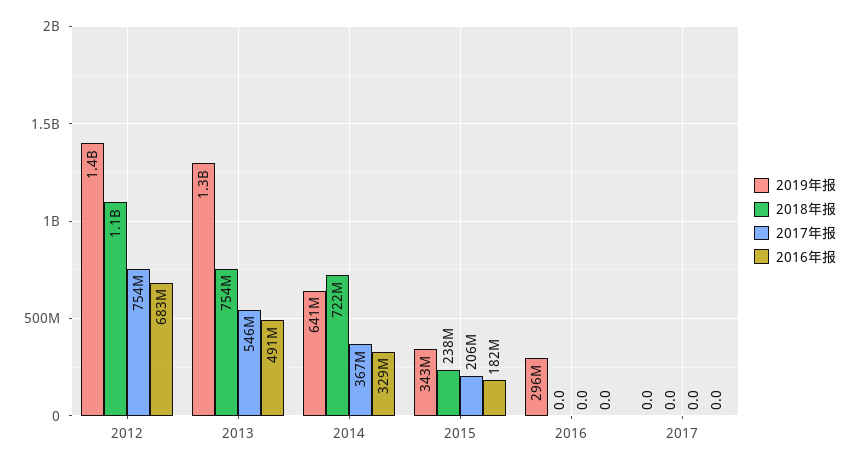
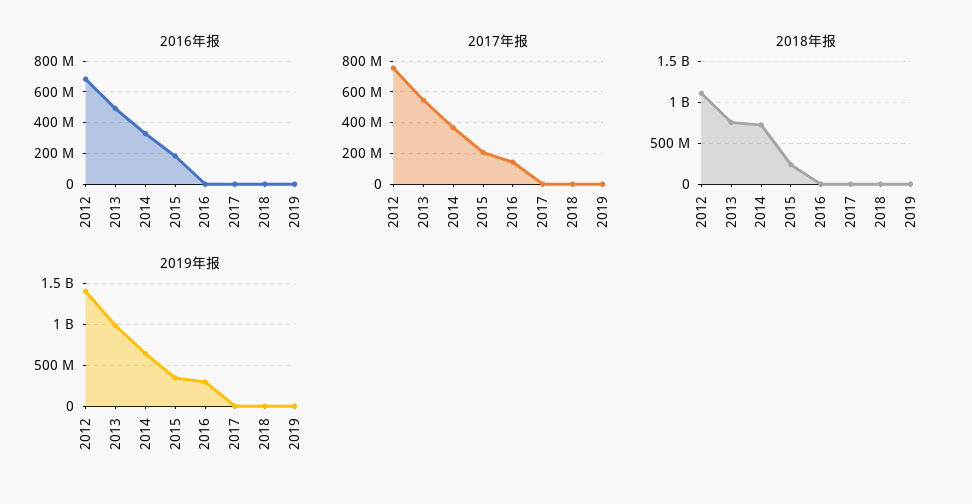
2019年报, 2013: 1300000000 -> 1000000000
2017年报, 2016: 0 -> 150000000
2016年报, 2018: none -> 0
2016年报, 2019: none -> 0
2017年报, 2018: none -> 0
2017年报, 2019: none -> 0
2018年报, 2018: none -> 0
2018年报, 2019: none -> 0
2019年报, 2018: none -> 0
2019年报, 2019: none -> 0

